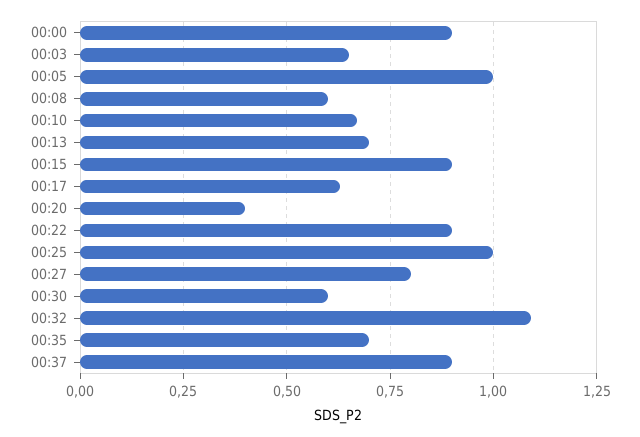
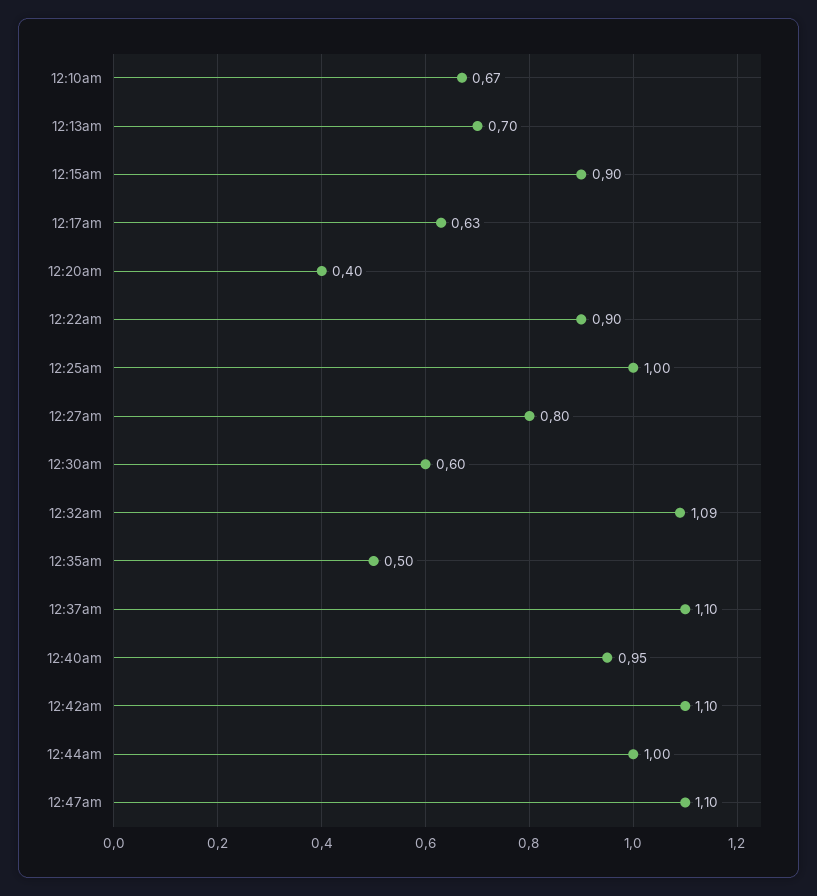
00:00: 0.9 -> none
00:03: 0.65 -> none
00:05: 1 -> none
00:08: 0.6 -> none
00:35: 0.7 -> 0.5
00:37: 0.9 -> 1.1
12:40am: none -> 0.95
12:42am: none -> 1.1
12:44am: none -> 1
12:47am: none -> 1.1

